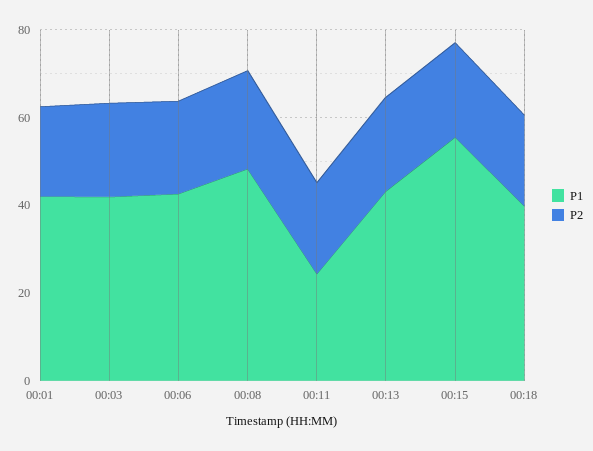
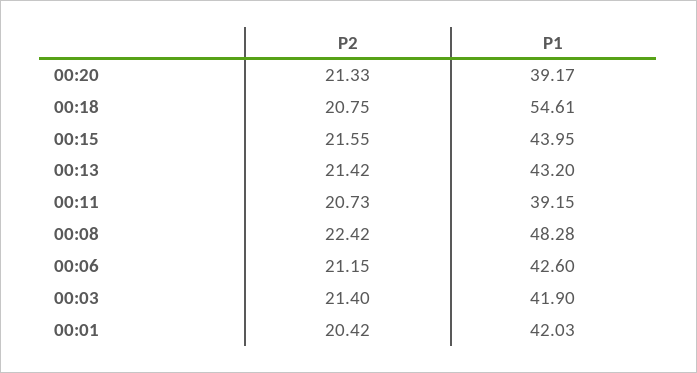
P1, 00:11: 25 -> 39.15
P1, 00:15: 55 -> 43.95
P1, 00:18: 40 -> 54.61
P2, 00:20: none -> 21.33
P1, 00:20: none -> 39.17

